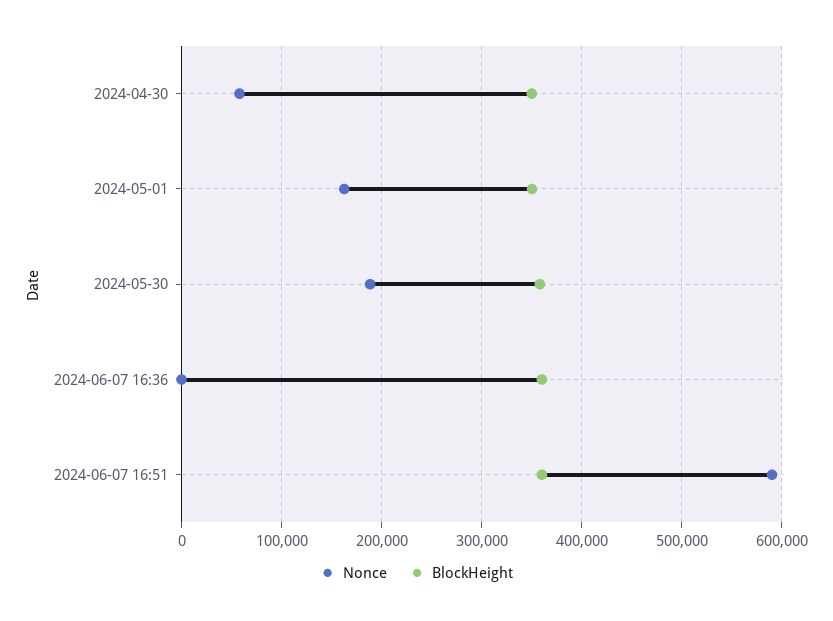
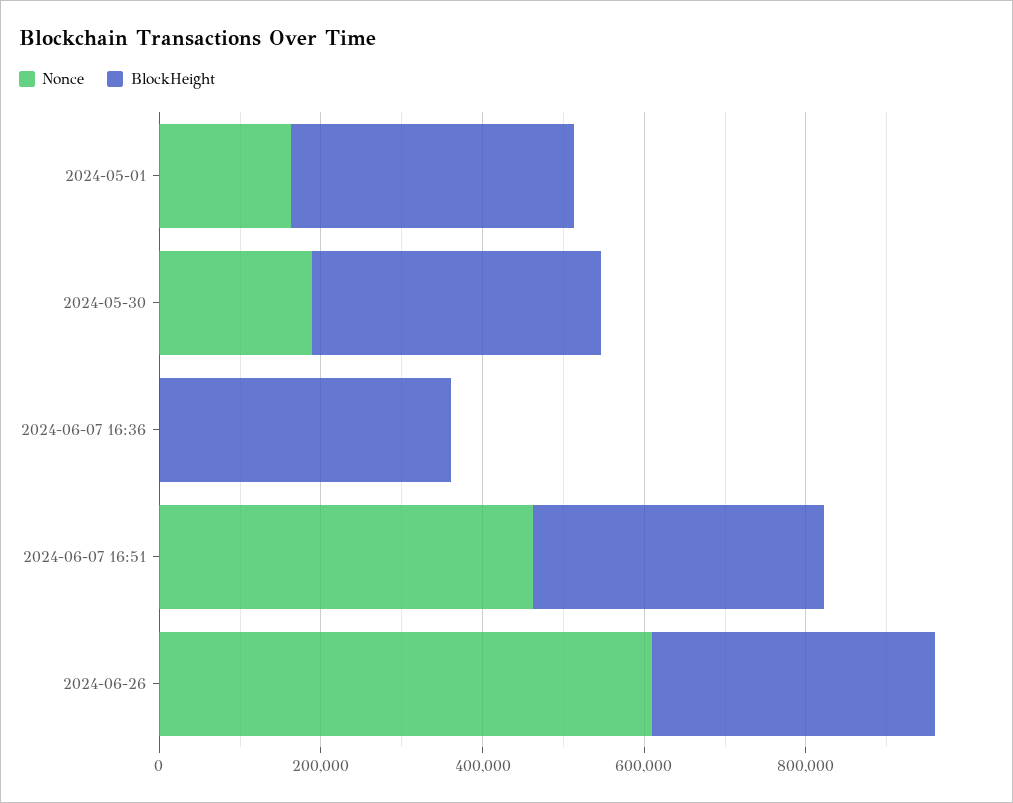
Nonce, 2024-04-30: 60000 -> none
BlockHeight, 2024-04-30: 350000 -> none
Nonce, 2024-06-07 16:51: 590000 -> 450000
Nonce, 2024-06-26: none -> 600000
BlockHeight, 2024-06-26: none -> 350000

